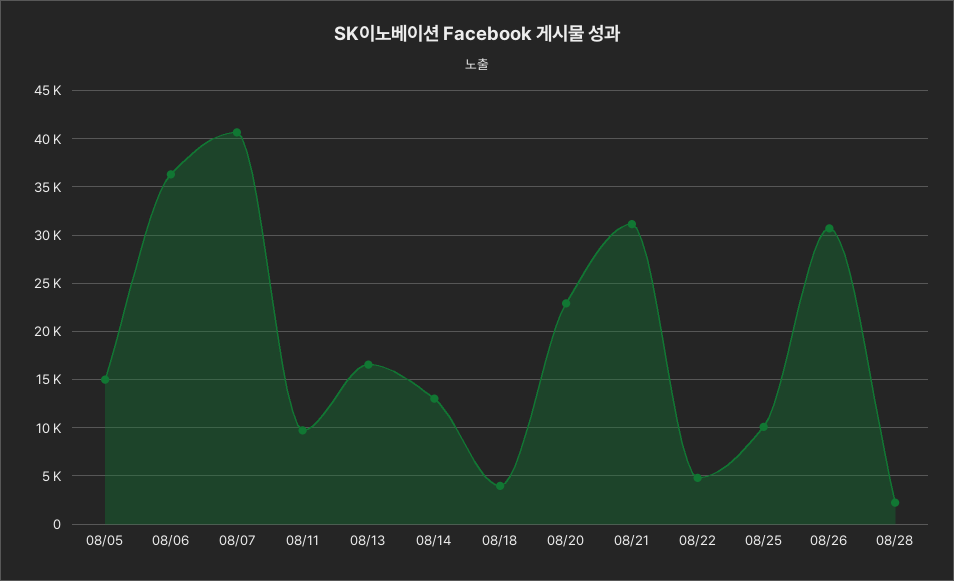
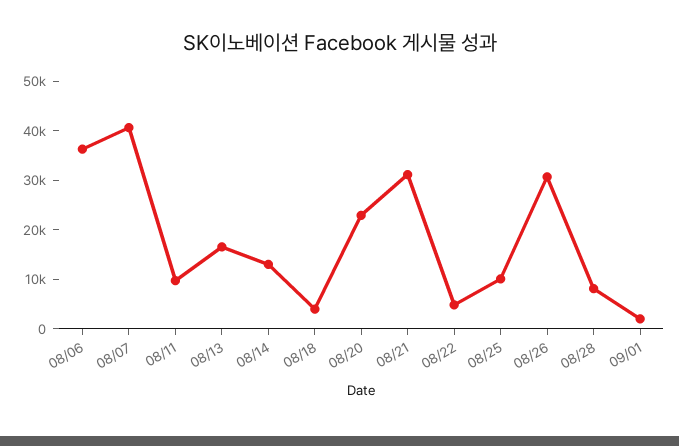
08/05: 15000 -> none
08/28: 2000 -> 8000
09/01: none -> 2000

